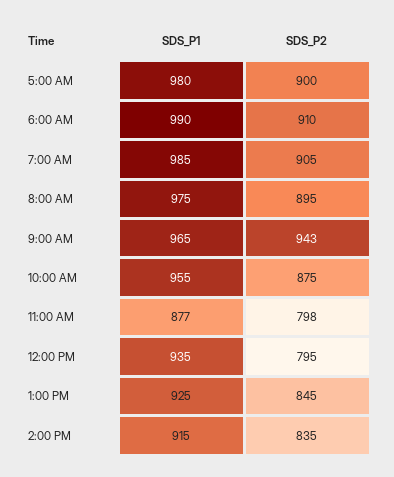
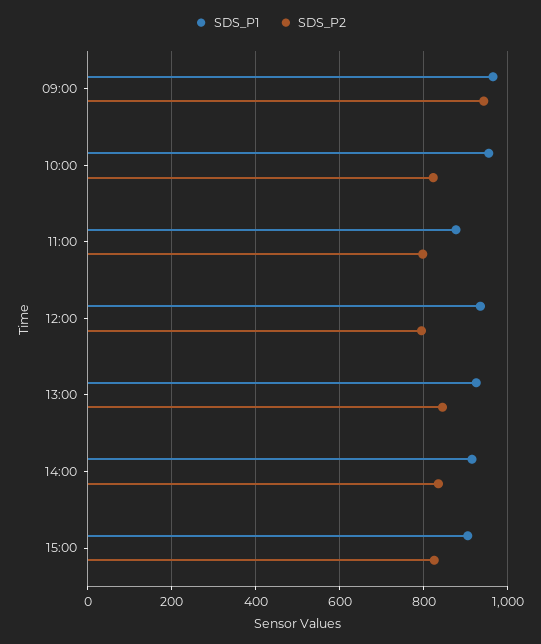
SDS_P1, 5:00 AM: 980 -> none
SDS_P2, 5:00 AM: 900 -> none
SDS_P1, 6:00 AM: 990 -> none
SDS_P2, 6:00 AM: 910 -> none
SDS_P1, 7:00 AM: 985 -> none
SDS_P2, 7:00 AM: 905 -> none
SDS_P1, 8:00 AM: 975 -> none
SDS_P2, 8:00 AM: 895 -> none
SDS_P2, 10:00 AM: 875 -> 820
SDS_P1, 15:00: none -> 900
SDS_P2, 15:00: none -> 820

